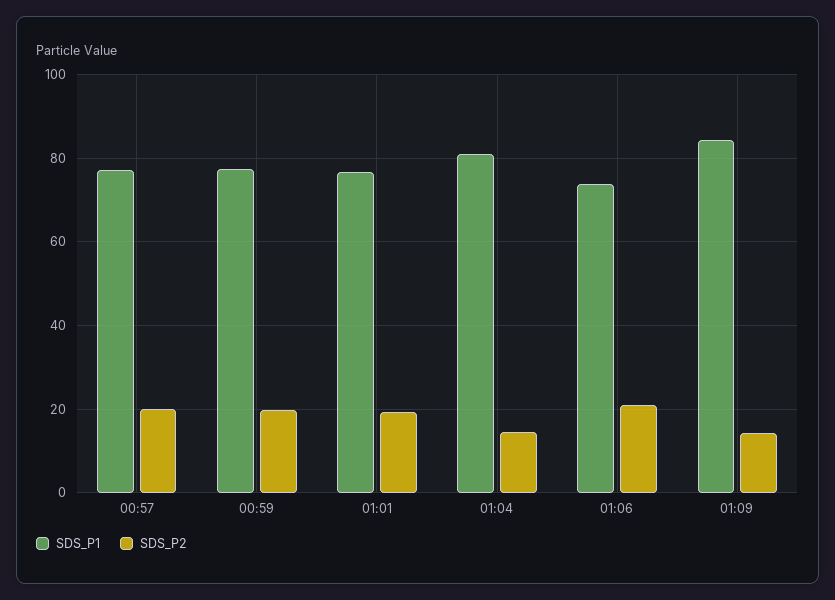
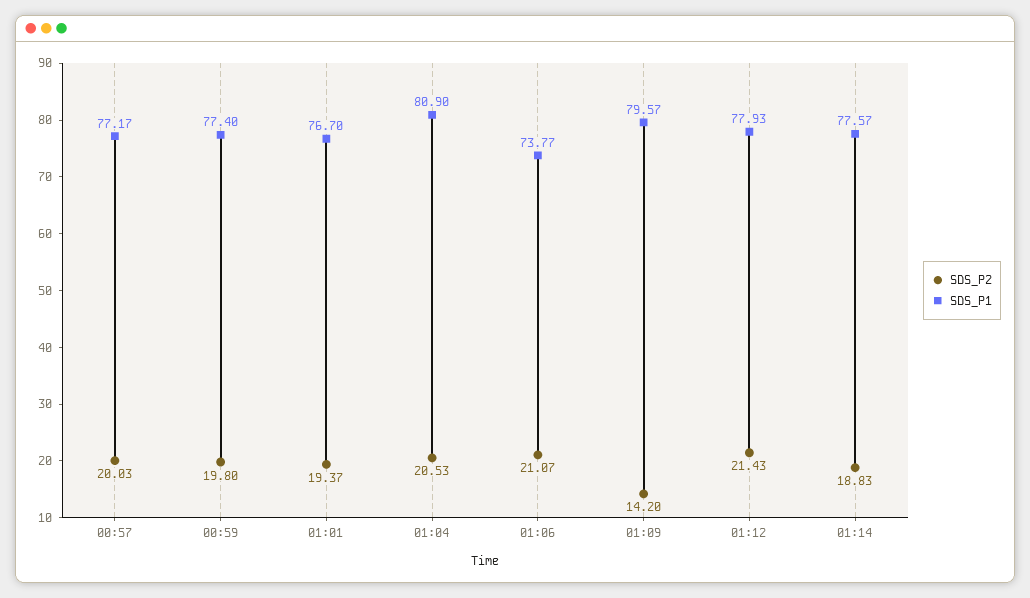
SDS_P2, 01:04: 14 -> 20.53
SDS_P1, 01:09: 84 -> 79.57
SDS_P2, 01:12: none -> 21.43
SDS_P1, 01:12: none -> 77.93
SDS_P2, 01:14: none -> 18.83
SDS_P1, 01:14: none -> 77.57

